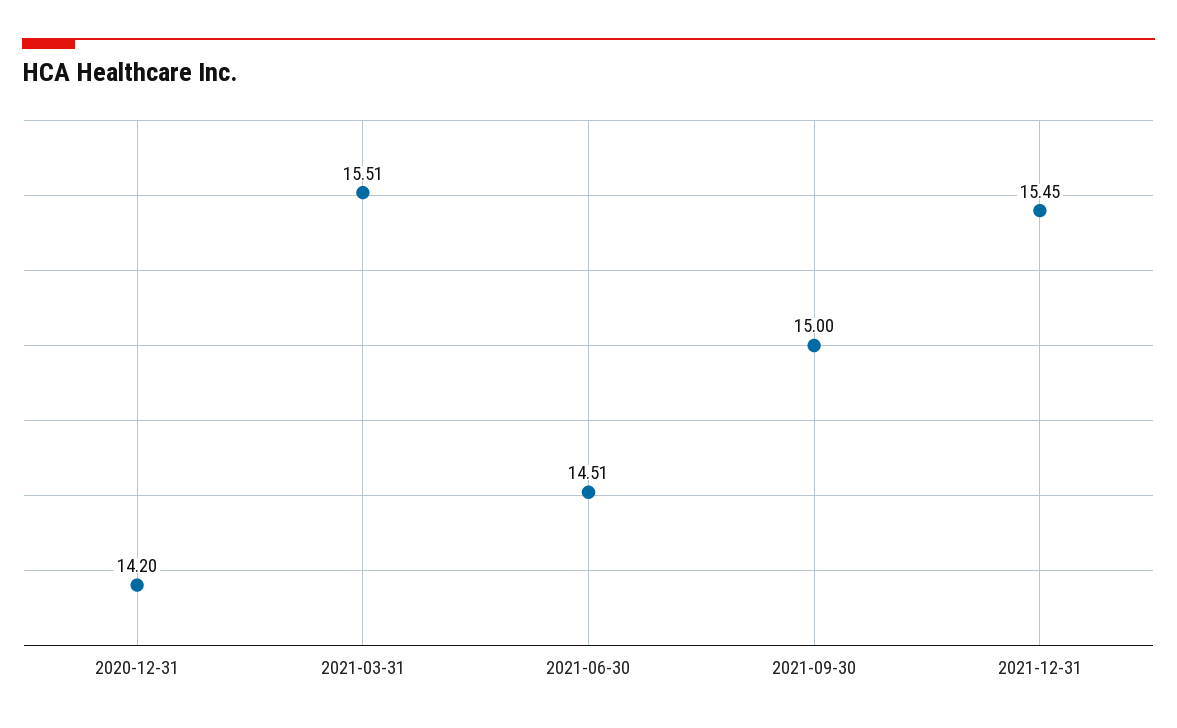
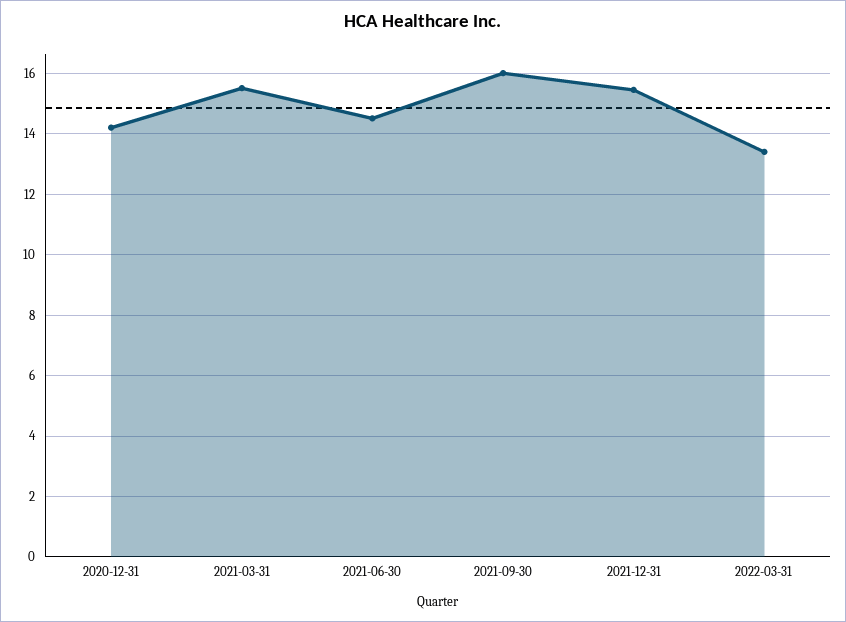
2021-09-30: 15 -> 16
2022-03-31: none -> 13.4

